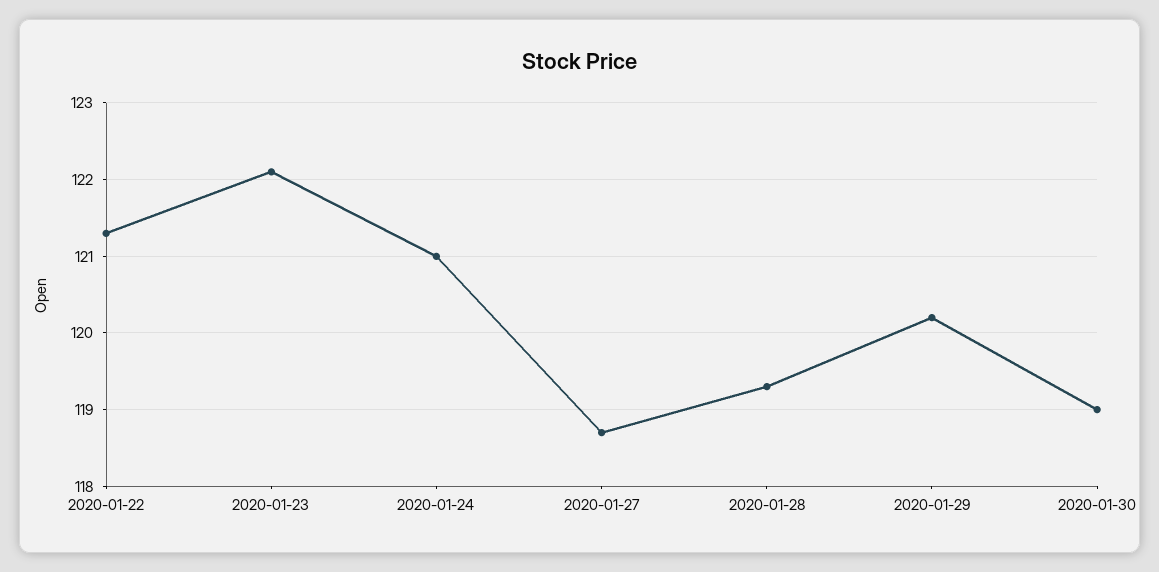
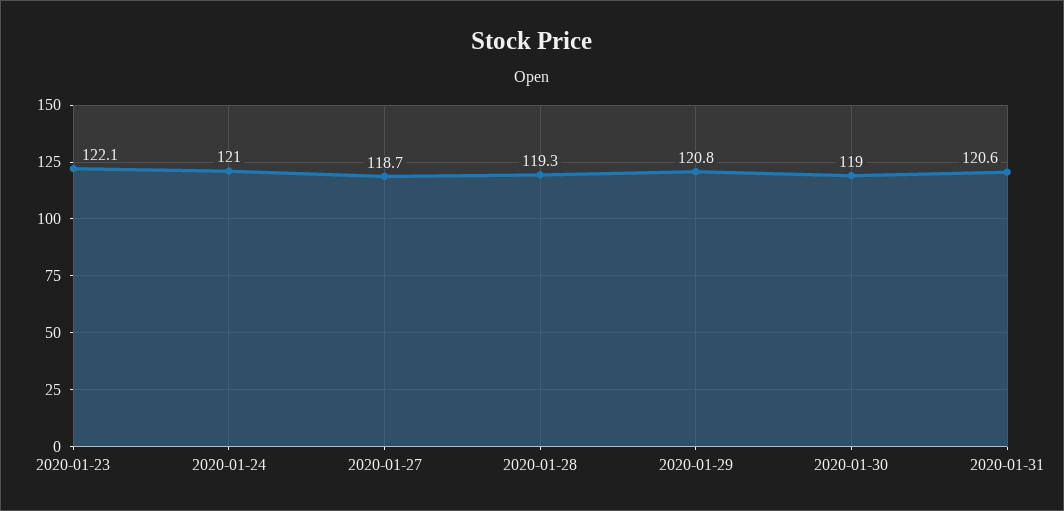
2020-01-22: 121.3 -> none
2020-01-29: 120.2 -> 120.8
2020-01-31: none -> 120.6

